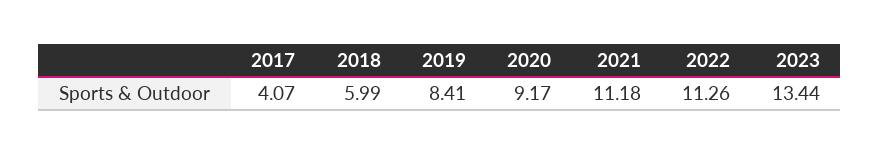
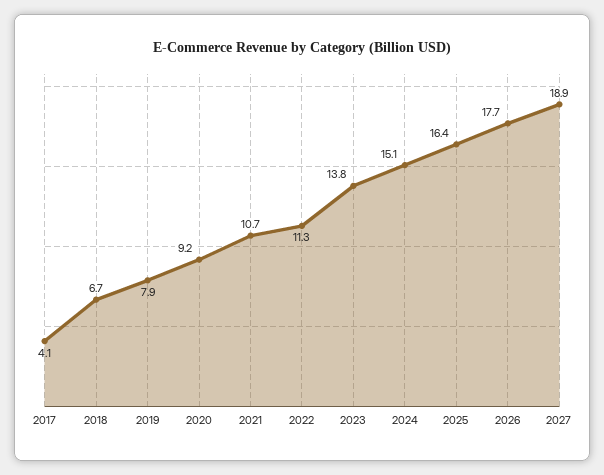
2018: 5.99 -> 6.7
2019: 8.41 -> 7.9
2021: 11.18 -> 10.7
2023: 13.44 -> 13.8
2024: none -> 15.1
2025: none -> 16.4
2026: none -> 17.7
2027: none -> 18.9

